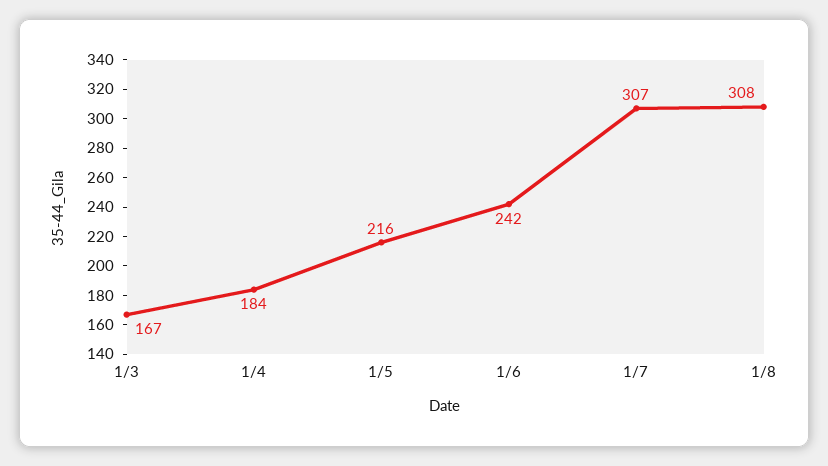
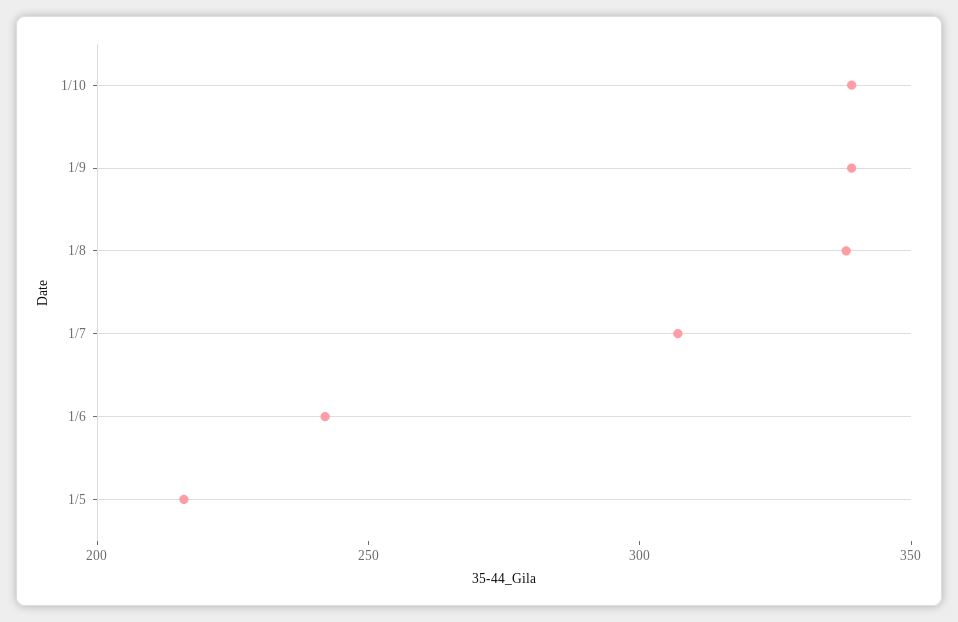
1/3: 167 -> none
1/4: 184 -> none
1/8: 308 -> 340
1/10: none -> 340
1/9: none -> 340

